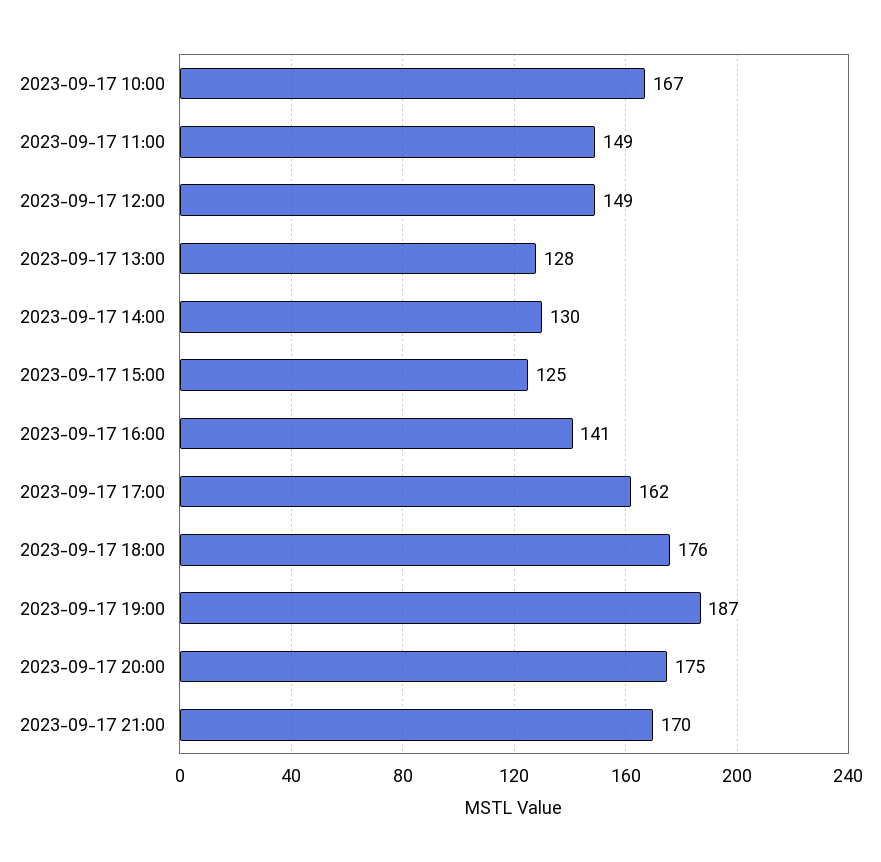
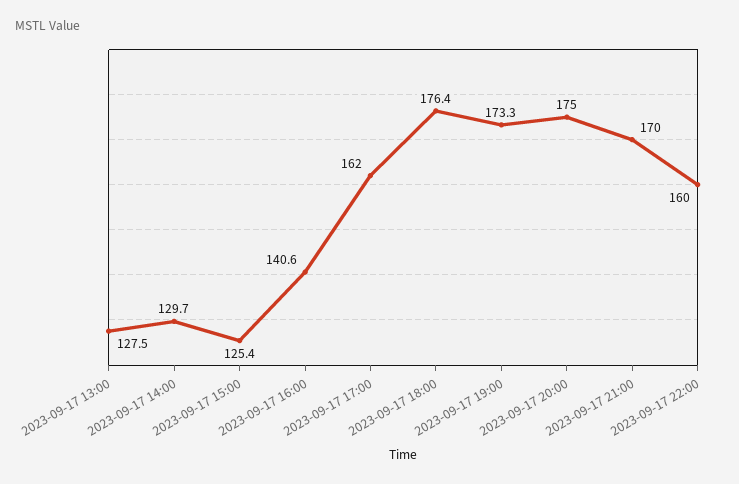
2023-09-17 10:00: 167 -> none
2023-09-17 11:00: 149 -> none
2023-09-17 12:00: 149 -> none
2023-09-17 19:00: 187 -> 173.3
2023-09-17 22:00: none -> 160

